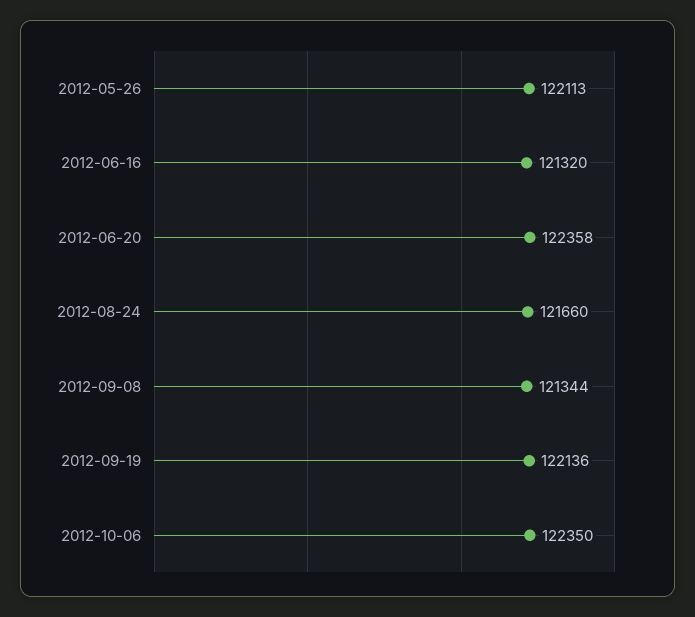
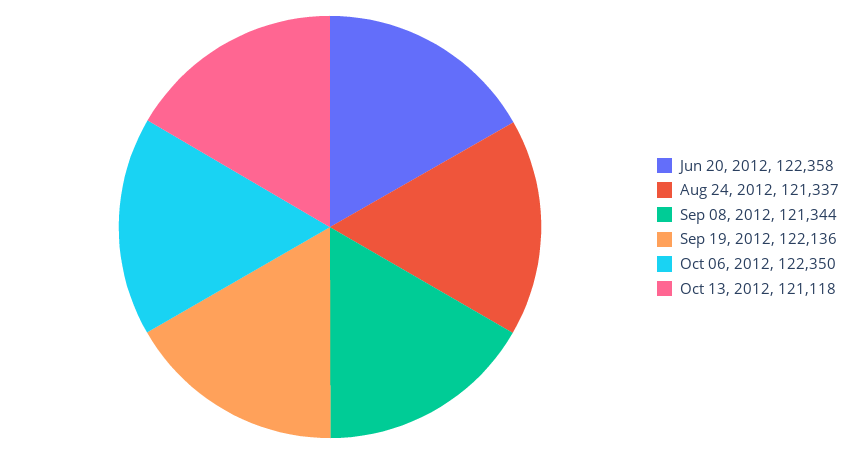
2012-05-26: 122113 -> none
2012-06-16: 121320 -> none
2012-08-24: 121660 -> 121337
Oct 13, 2012: none -> 121118

